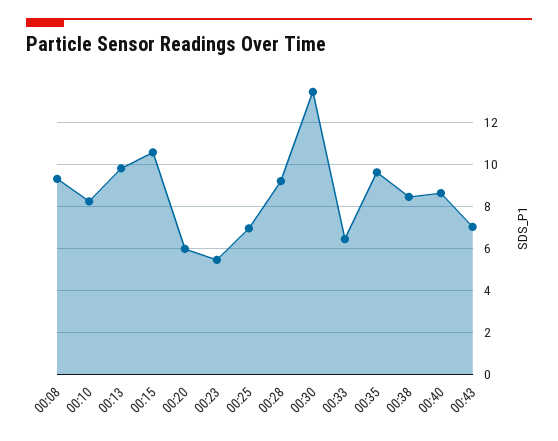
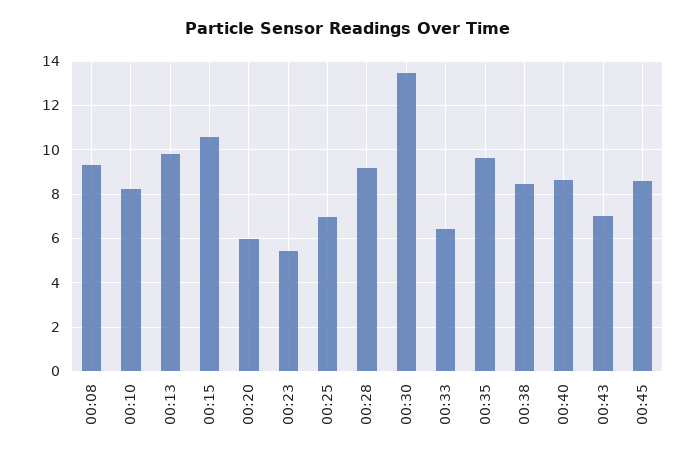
00:45: none -> 8.5

